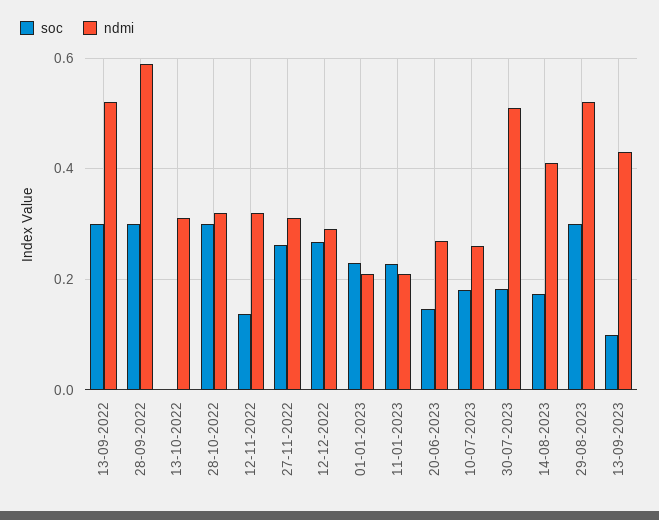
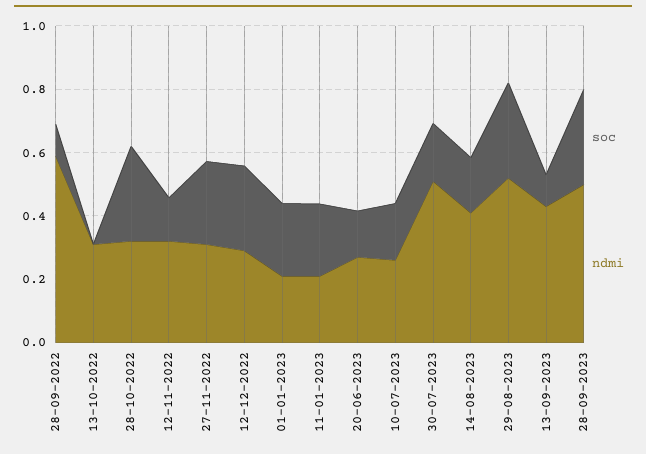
soc, 13-09-2022: 0.3 -> none
ndmi, 13-09-2022: 0.52 -> none
soc, 28-09-2022: 0.3 -> 0.1
soc, 28-09-2023: none -> 0.3
ndmi, 28-09-2023: none -> 0.5

